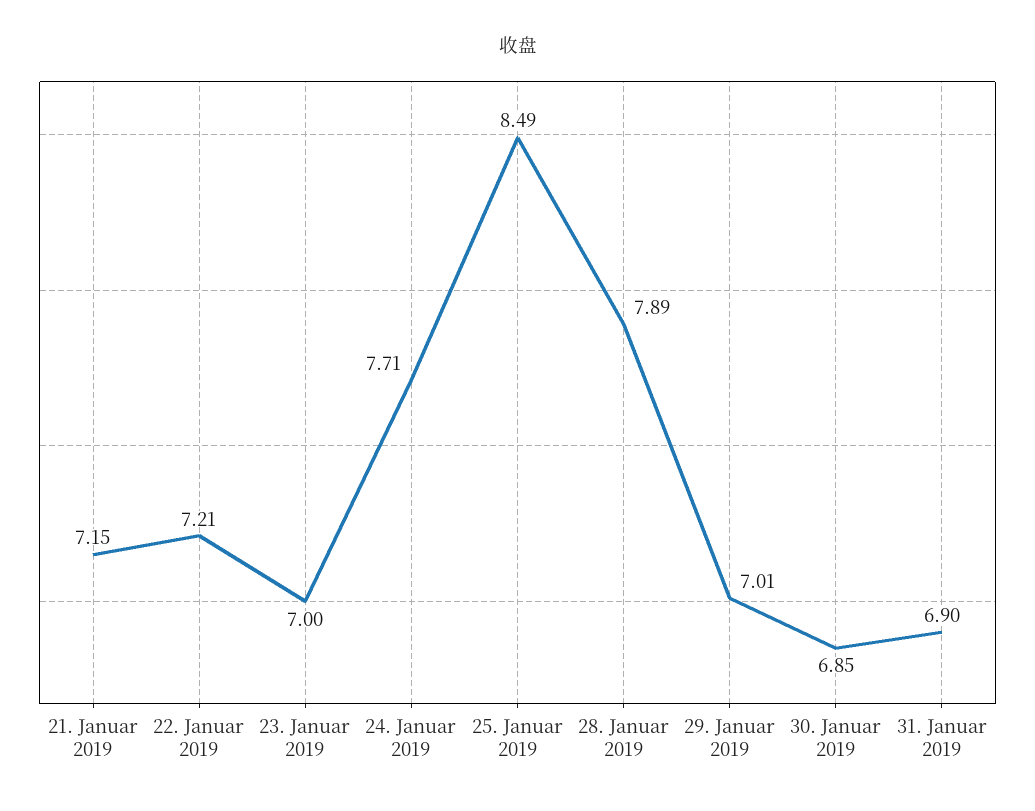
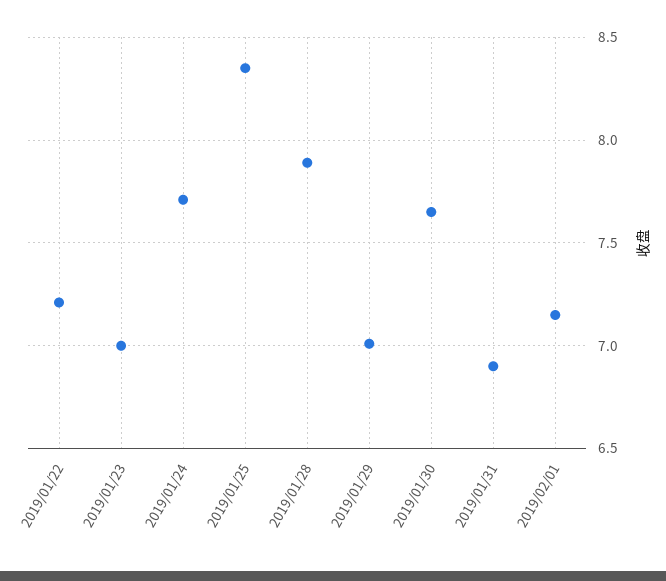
21. Januar 2019: 7.15 -> none
25. Januar 2019: 8.49 -> 8.35
30. Januar 2019: 6.85 -> 7.65
2019/02/01: none -> 7.15

